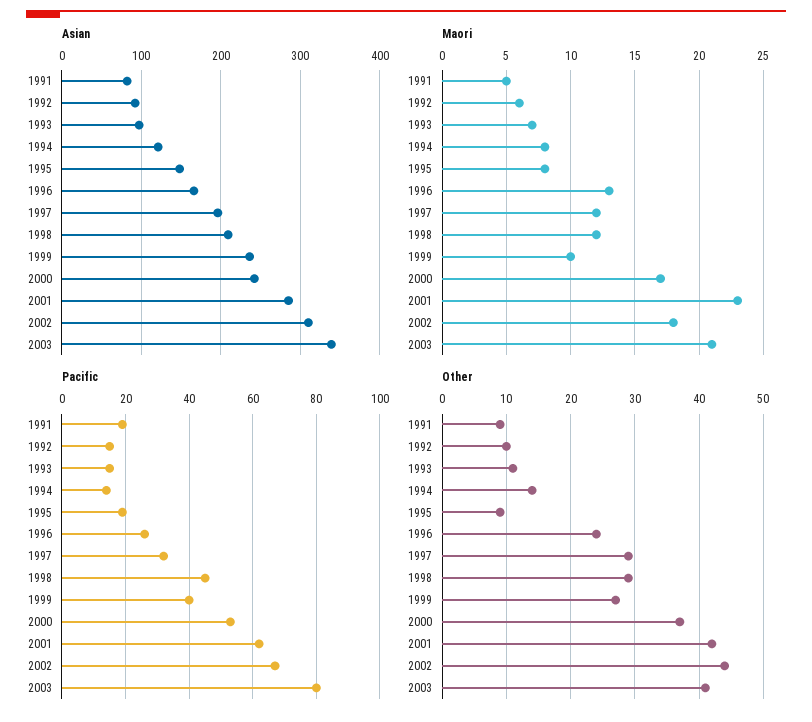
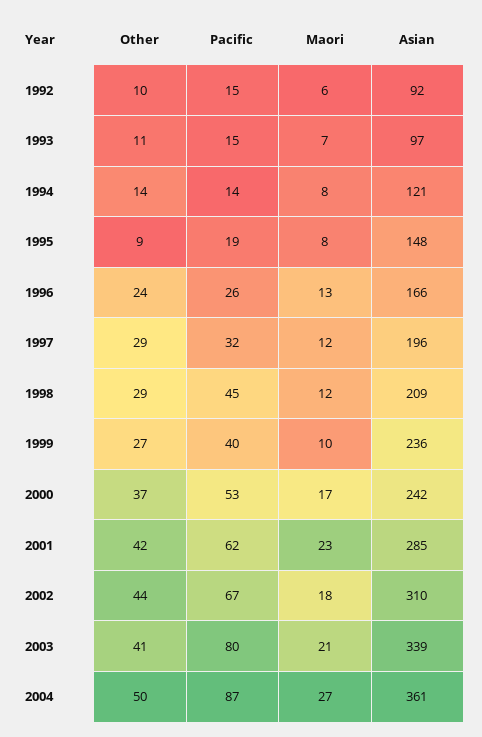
Asian, 1991: 80 -> none
Maori, 1991: 5 -> none
Pacific, 1991: 20 -> none
Other, 1991: 9 -> none
Other, 2004: none -> 50
Pacific, 2004: none -> 87
Maori, 2004: none -> 27
Asian, 2004: none -> 361

